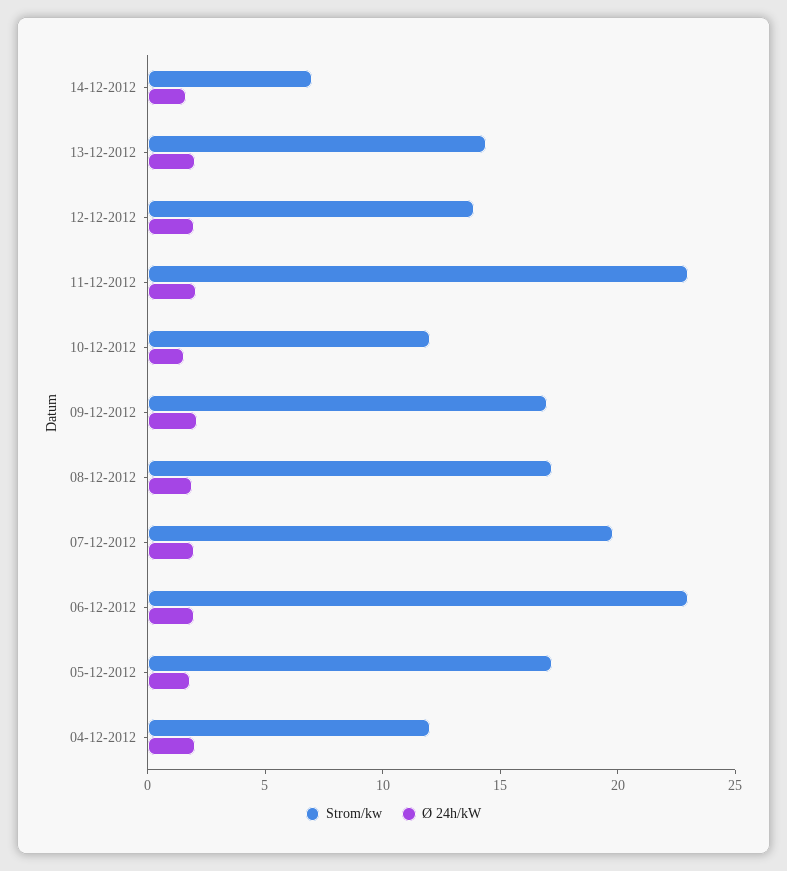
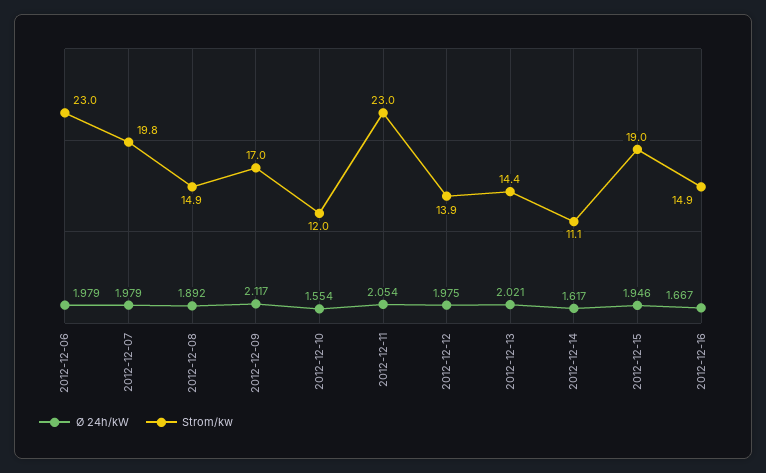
Strom/kw, 14-12-2012: 7 -> 11.1
Strom/kw, 08-12-2012: 17 -> 14.9
Strom/kw, 05-12-2012: 17 -> none
Ø 24h/kW, 05-12-2012: 2 -> none
Strom/kw, 04-12-2012: 12 -> none
Ø 24h/kW, 04-12-2012: 2 -> none
Ø 24h/kW, 2012-12-15: none -> 1.946
Strom/kw, 2012-12-15: none -> 19
Ø 24h/kW, 2012-12-16: none -> 1.667
Strom/kw, 2012-12-16: none -> 14.9

